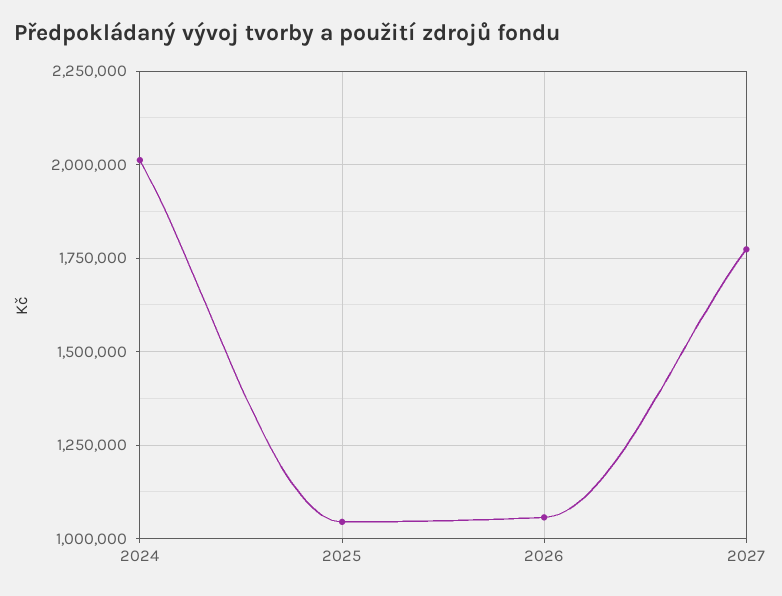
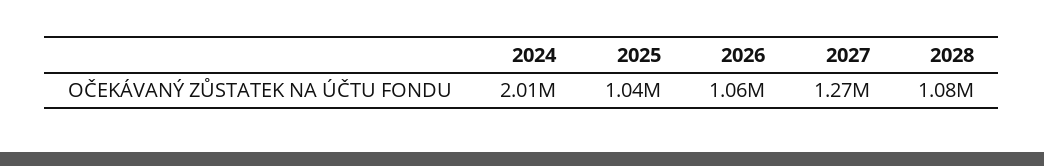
2027: 1775000 -> 1270000
2028: none -> 1080000

